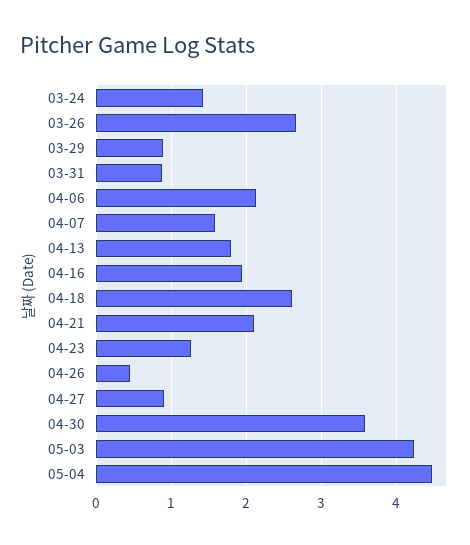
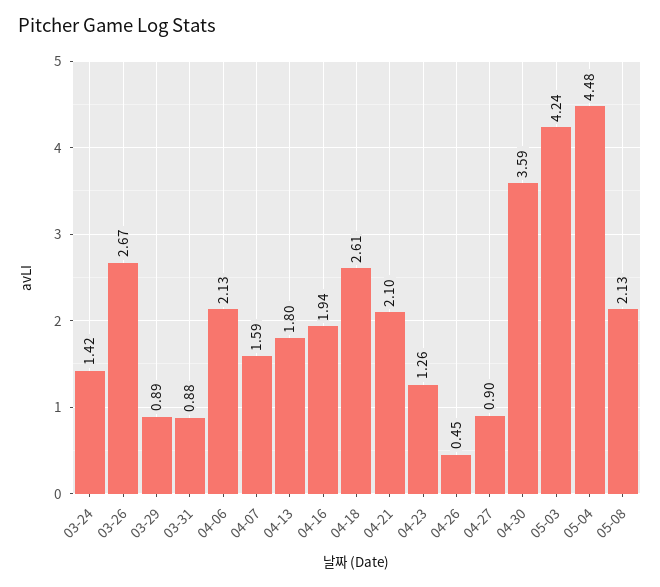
05-08: none -> 2.13

